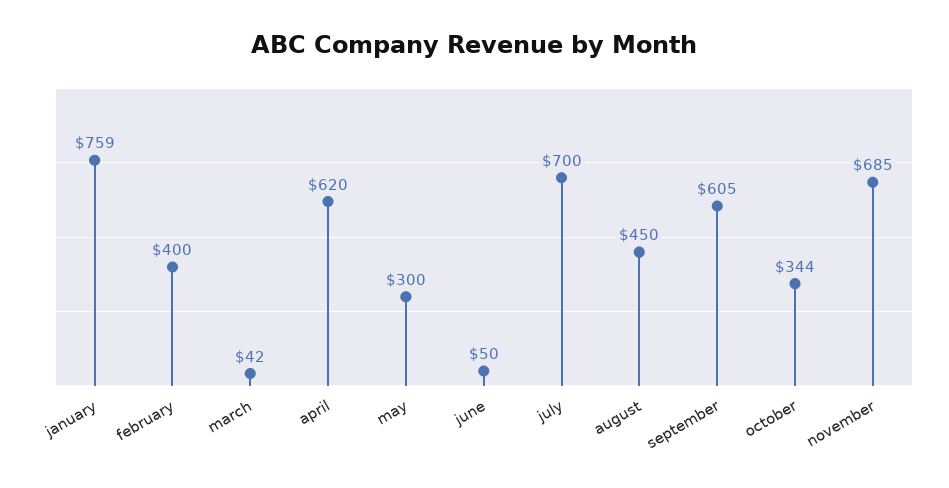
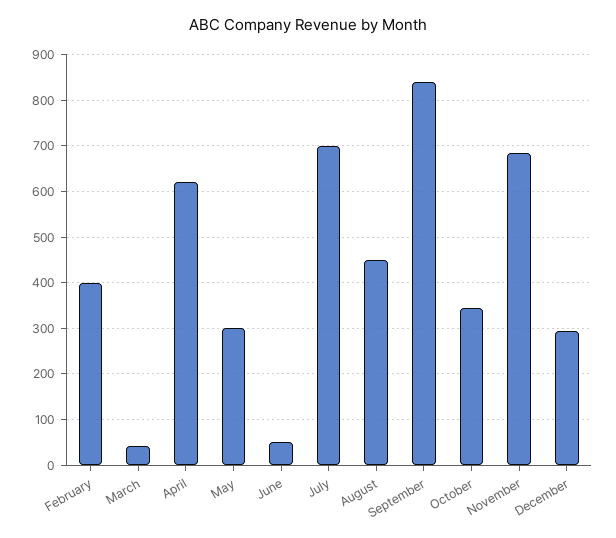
january: 759 -> none
september: 605 -> 840
December: none -> 300

